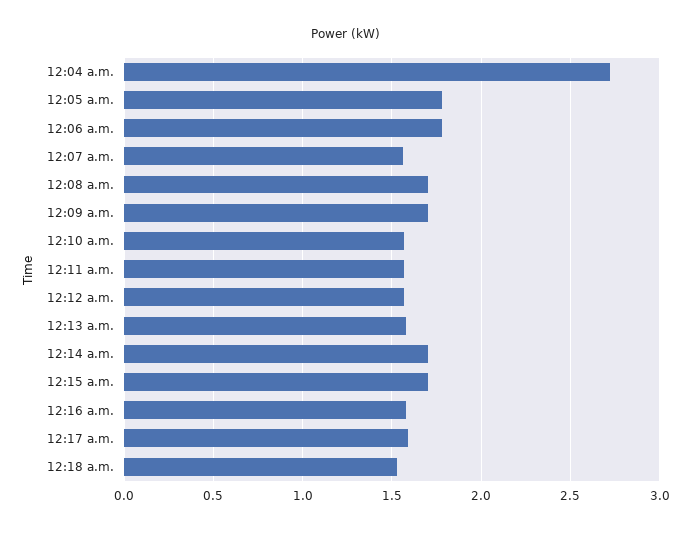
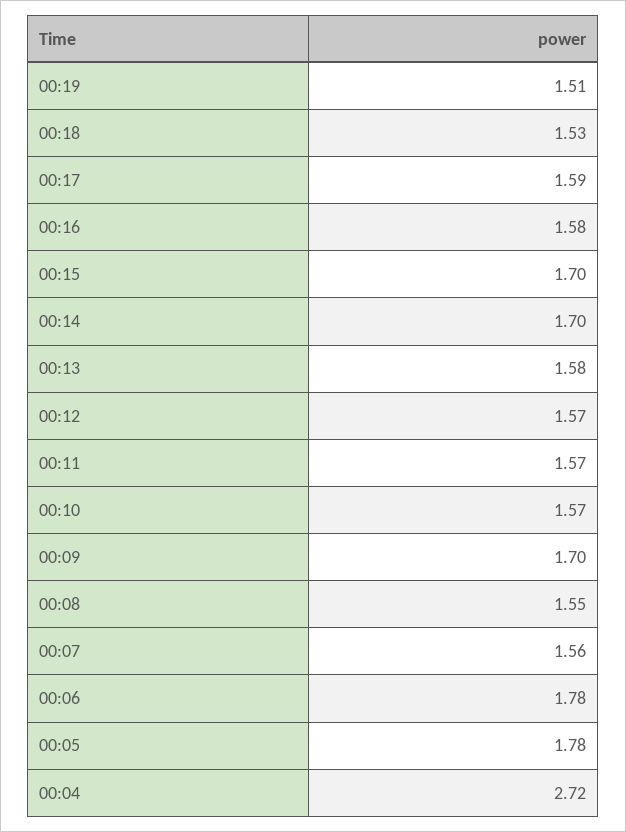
12:08 a.m.: 1.7 -> 1.55
00:19: none -> 1.51

